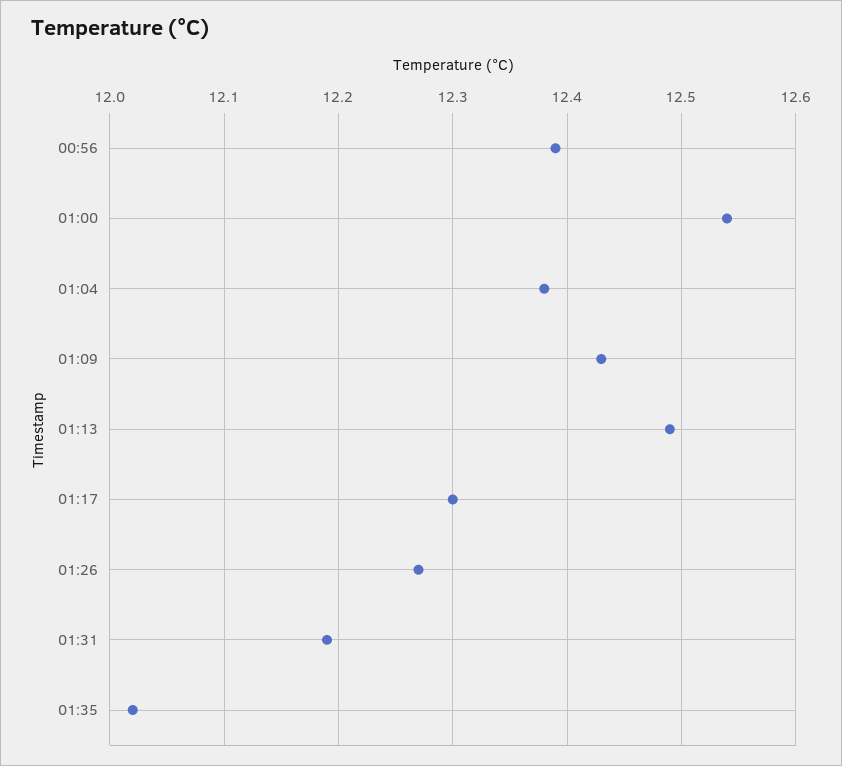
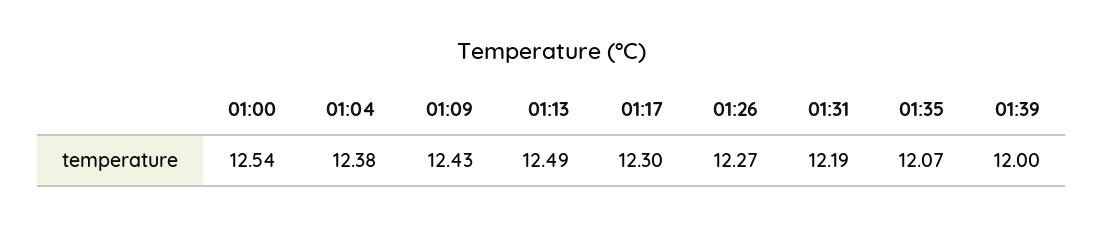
00:56: 12.39 -> none
01:35: 12.02 -> 12.07
01:39: none -> 12

